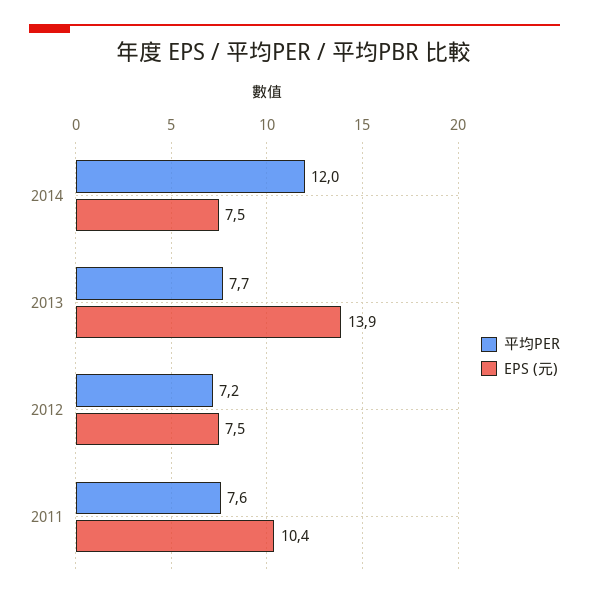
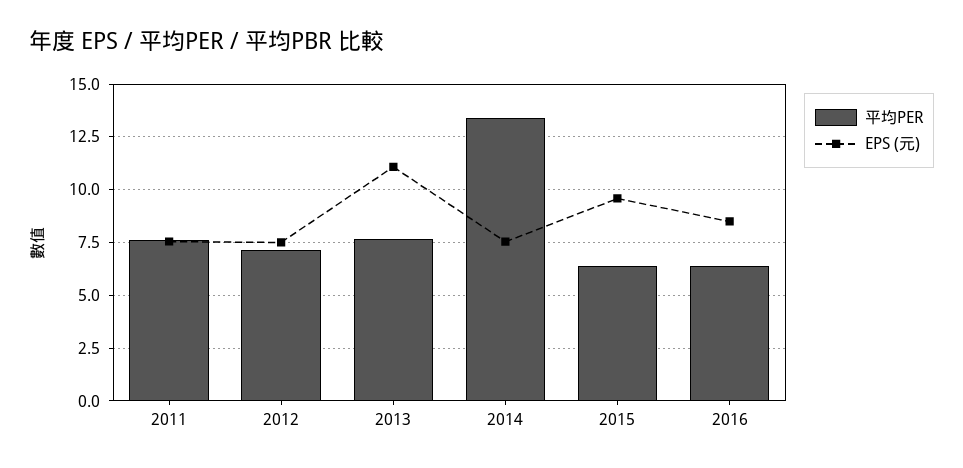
平均PER, 2014: 12 -> 13.5
EPS (元), 2013: 13.9 -> 11
EPS (元), 2011: 10.4 -> 7.5
平均PER, 2015: none -> 6.5
EPS (元), 2015: none -> 9.5
平均PER, 2016: none -> 6.5
EPS (元), 2016: none -> 8.5

